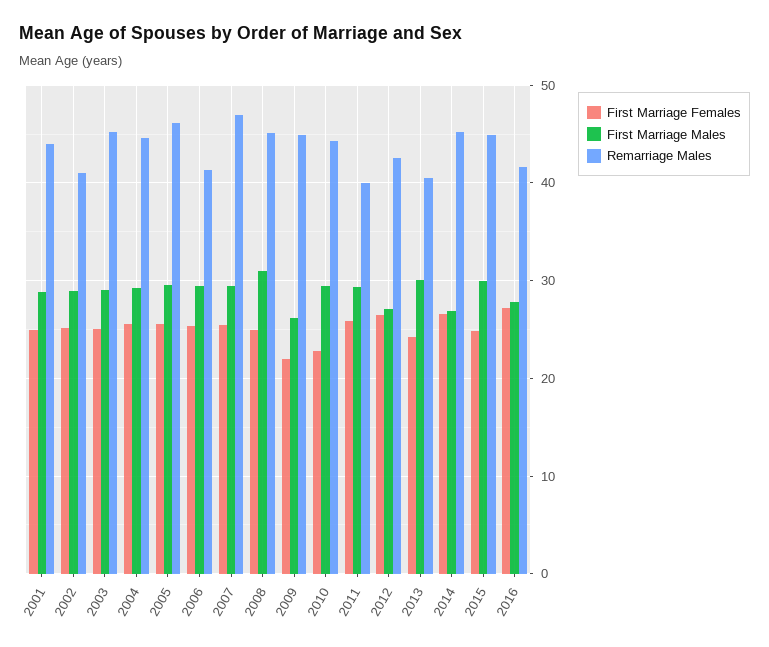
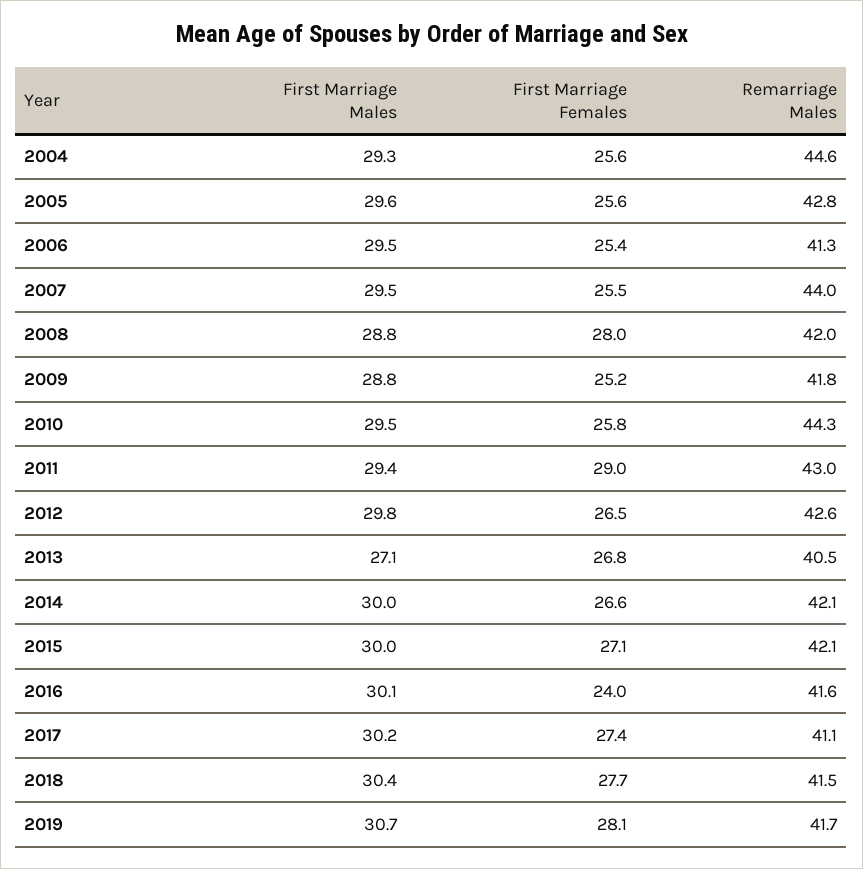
First Marriage Females, 2001: 25 -> none
First Marriage Males, 2001: 29 -> none
Remarriage Males, 2001: 44 -> none
First Marriage Females, 2002: 25 -> none
First Marriage Males, 2002: 29 -> none
Remarriage Males, 2002: 41 -> none
First Marriage Females, 2003: 25 -> none
First Marriage Males, 2003: 29 -> none
Remarriage Males, 2003: 45 -> none
Remarriage Males, 2005: 46 -> 42.8
Remarriage Males, 2007: 47 -> 44
First Marriage Females, 2008: 25 -> 28
First Marriage Males, 2008: 31 -> 28.8
Remarriage Males, 2008: 45 -> 42
First Marriage Females, 2009: 22 -> 25.2
First Marriage Males, 2009: 26 -> 28.8
Remarriage Males, 2009: 45 -> 41.8
First Marriage Females, 2010: 23 -> 25.8
First Marriage Females, 2011: 26 -> 29
Remarriage Males, 2011: 40 -> 43
First Marriage Males, 2012: 27 -> 29.8
First Marriage Females, 2013: 24 -> 26.8
First Marriage Males, 2013: 30 -> 27.1
First Marriage Males, 2014: 27 -> 30
Remarriage Males, 2014: 45 -> 42.1
First Marriage Females, 2015: 25 -> 27.1
Remarriage Males, 2015: 45 -> 42.1
First Marriage Females, 2016: 27 -> 24
First Marriage Males, 2016: 28 -> 30.1
First Marriage Males, 2017: none -> 30.2
First Marriage Females, 2017: none -> 27.4
Remarriage Males, 2017: none -> 41.1
First Marriage Males, 2018: none -> 30.4
First Marriage Females, 2018: none -> 27.7
Remarriage Males, 2018: none -> 41.5
First Marriage Males, 2019: none -> 30.7
First Marriage Females, 2019: none -> 28.1
Remarriage Males, 2019: none -> 41.7

